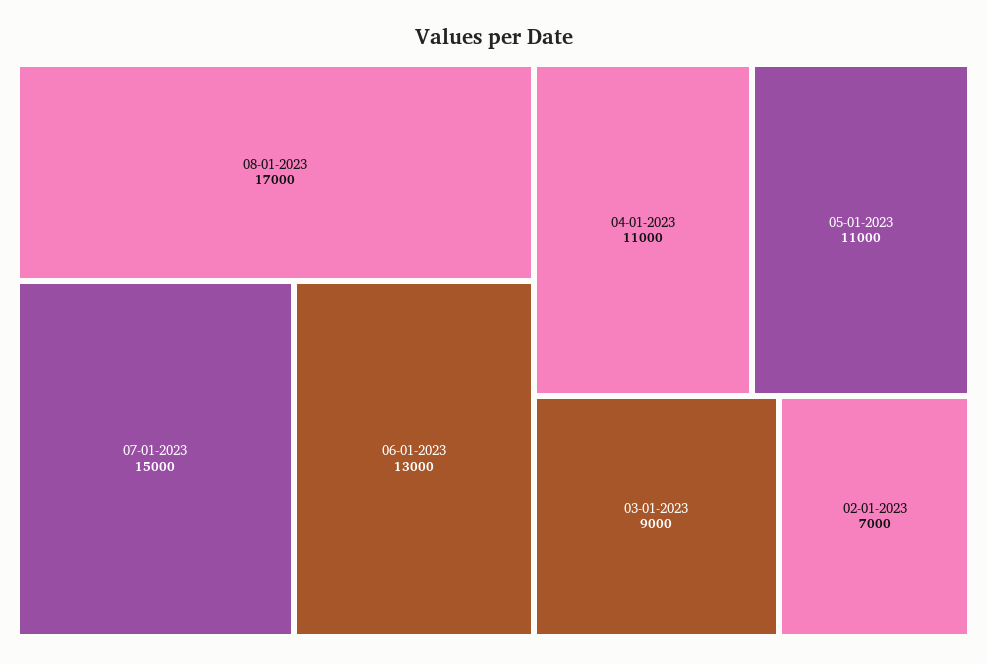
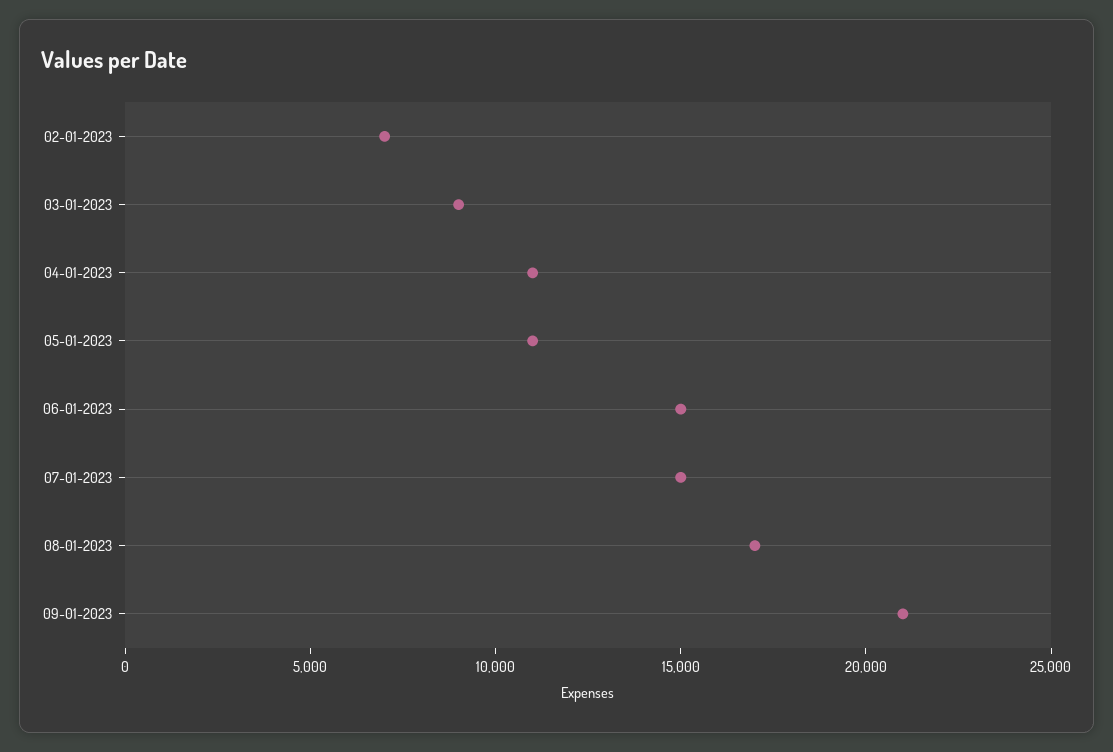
06-01-2023: 13000 -> 15000
09-01-2023: none -> 21000

